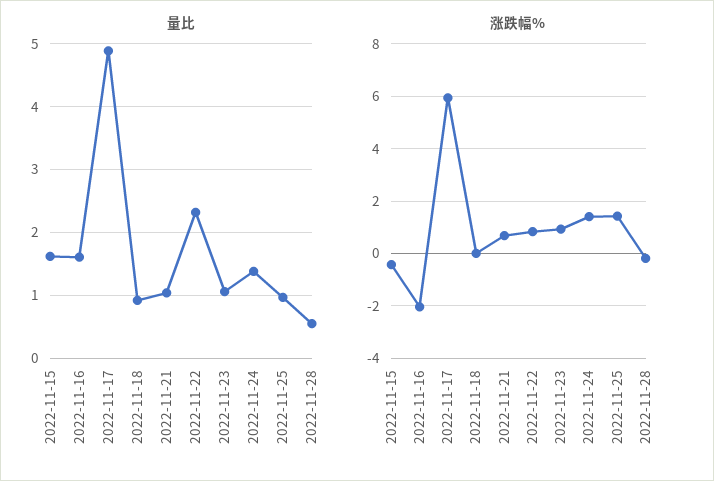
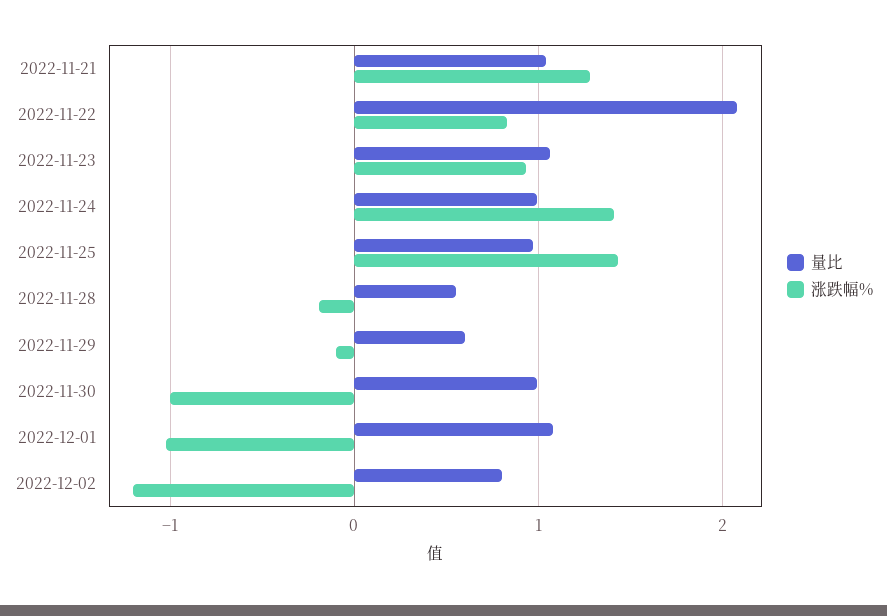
量比, 2022-11-15: 1.6 -> none
量比, 2022-11-16: 1.6 -> none
量比, 2022-11-17: 4.9 -> none
量比, 2022-11-18: 0.9 -> none
量比, 2022-11-22: 2.3 -> 2.1
量比, 2022-11-24: 1.4 -> 1
涨跌幅%, 2022-11-15: -0.5 -> none
涨跌幅%, 2022-11-16: -2 -> none
涨跌幅%, 2022-11-17: 6 -> none
涨跌幅%, 2022-11-18: 0 -> none
涨跌幅%, 2022-11-21: 0.75 -> 1.3
量比, 2022-11-29: none -> 0.6
涨跌幅%, 2022-11-29: none -> -0.1
量比, 2022-11-30: none -> 1
涨跌幅%, 2022-11-30: none -> -1
量比, 2022-12-01: none -> 1.1
涨跌幅%, 2022-12-01: none -> -1
量比, 2022-12-02: none -> 0.8
涨跌幅%, 2022-12-02: none -> -1.2

